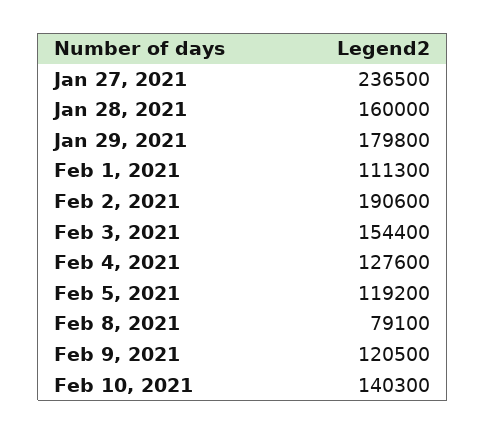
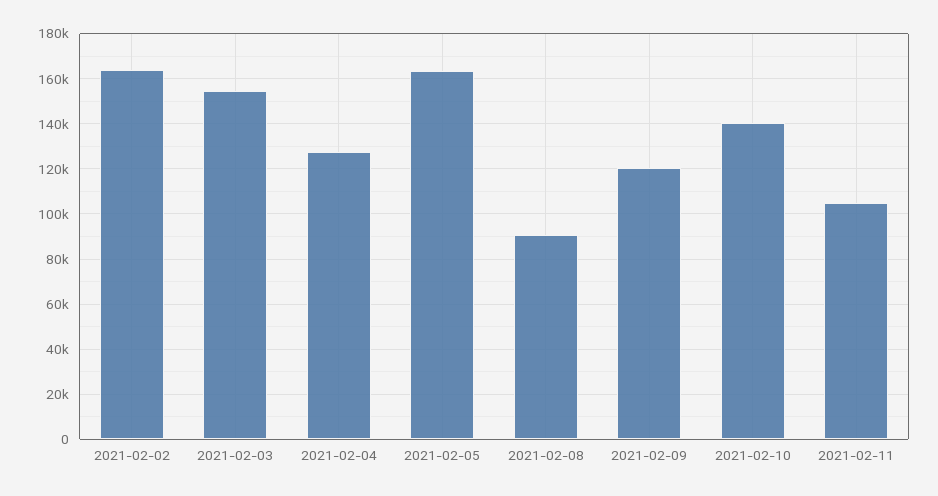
Jan 27, 2021: 236500 -> none
Jan 28, 2021: 160000 -> none
Jan 29, 2021: 179800 -> none
Feb 1, 2021: 111300 -> none
Feb 2, 2021: 190600 -> 165000
Feb 5, 2021: 119200 -> 165000
Feb 8, 2021: 79100 -> 90000
2021-02-11: none -> 105000

